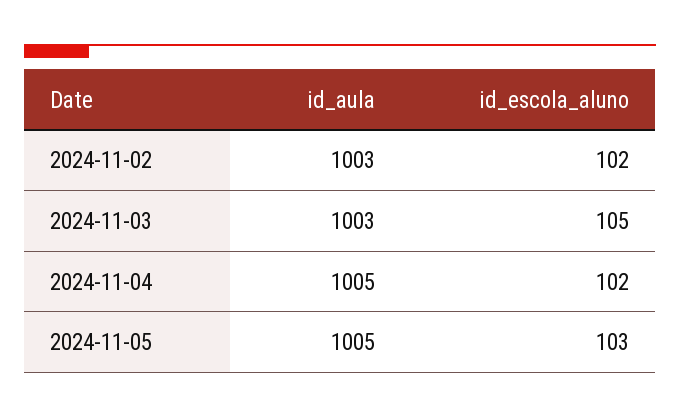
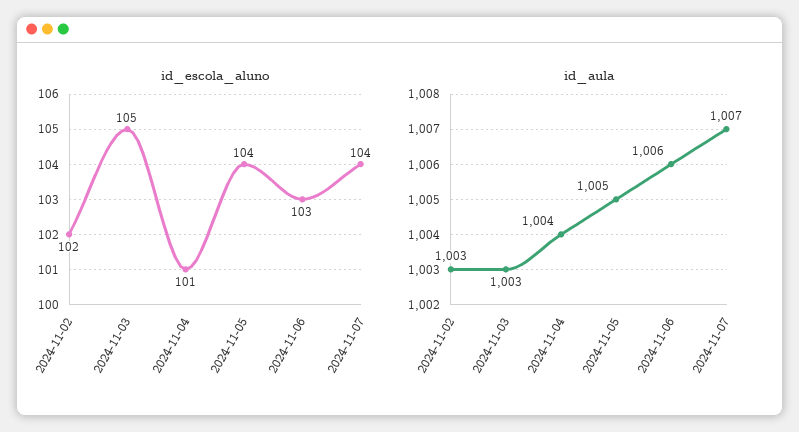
id_aula, 2024-11-04: 1005 -> 1004
id_escola_aluno, 2024-11-04: 102 -> 101
id_escola_aluno, 2024-11-05: 103 -> 104
id_escola_aluno, 2024-11-06: none -> 103
id_escola_aluno, 2024-11-07: none -> 104
id_aula, 2024-11-06: none -> 1006
id_aula, 2024-11-07: none -> 1007

